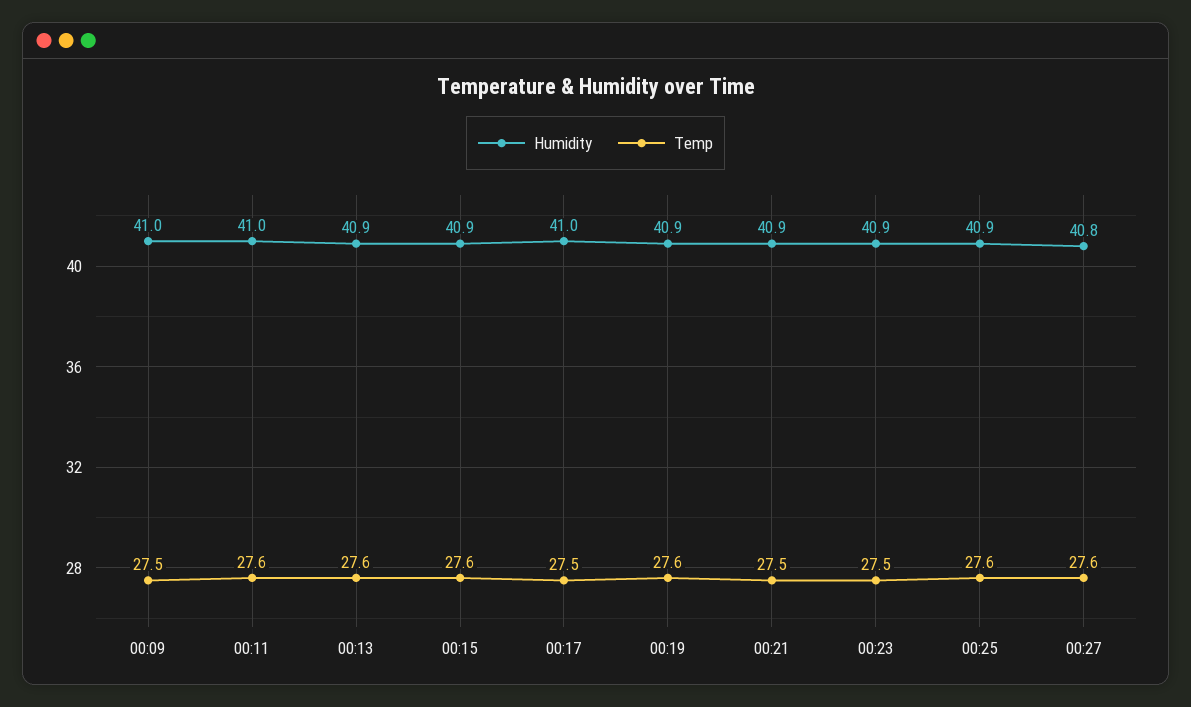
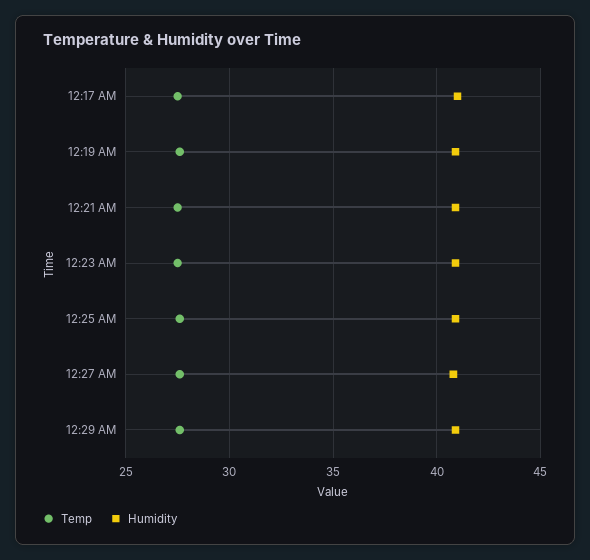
Humidity, 00:09: 41 -> none
Temp, 00:09: 27.5 -> none
Humidity, 00:11: 41 -> none
Temp, 00:11: 27.6 -> none
Humidity, 00:13: 40.9 -> none
Temp, 00:13: 27.6 -> none
Humidity, 00:15: 40.9 -> none
Temp, 00:15: 27.6 -> none
Temp, 12:29 AM: none -> 27.5
Humidity, 12:29 AM: none -> 41

